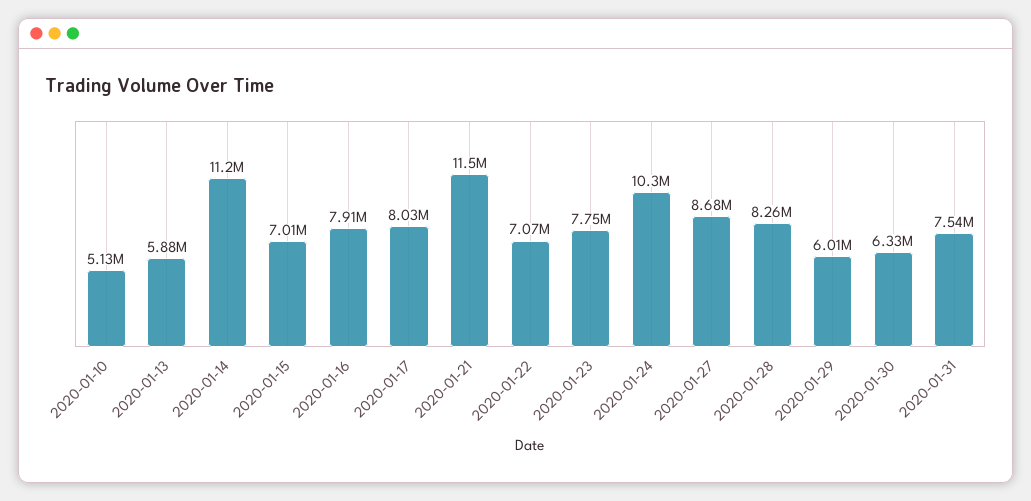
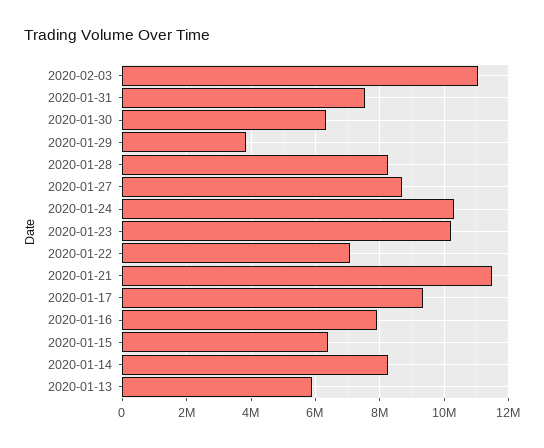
2020-01-10: 5130000 -> none
2020-01-14: 11200000 -> 8200000
2020-01-15: 7010000 -> 6400000
2020-01-17: 8030000 -> 9400000
2020-01-23: 7750000 -> 10200000
2020-01-29: 6010000 -> 3800000
2020-02-03: none -> 11000000

